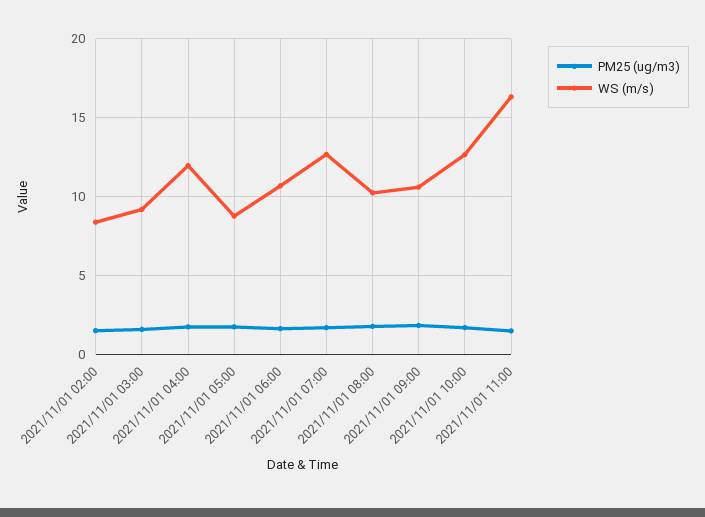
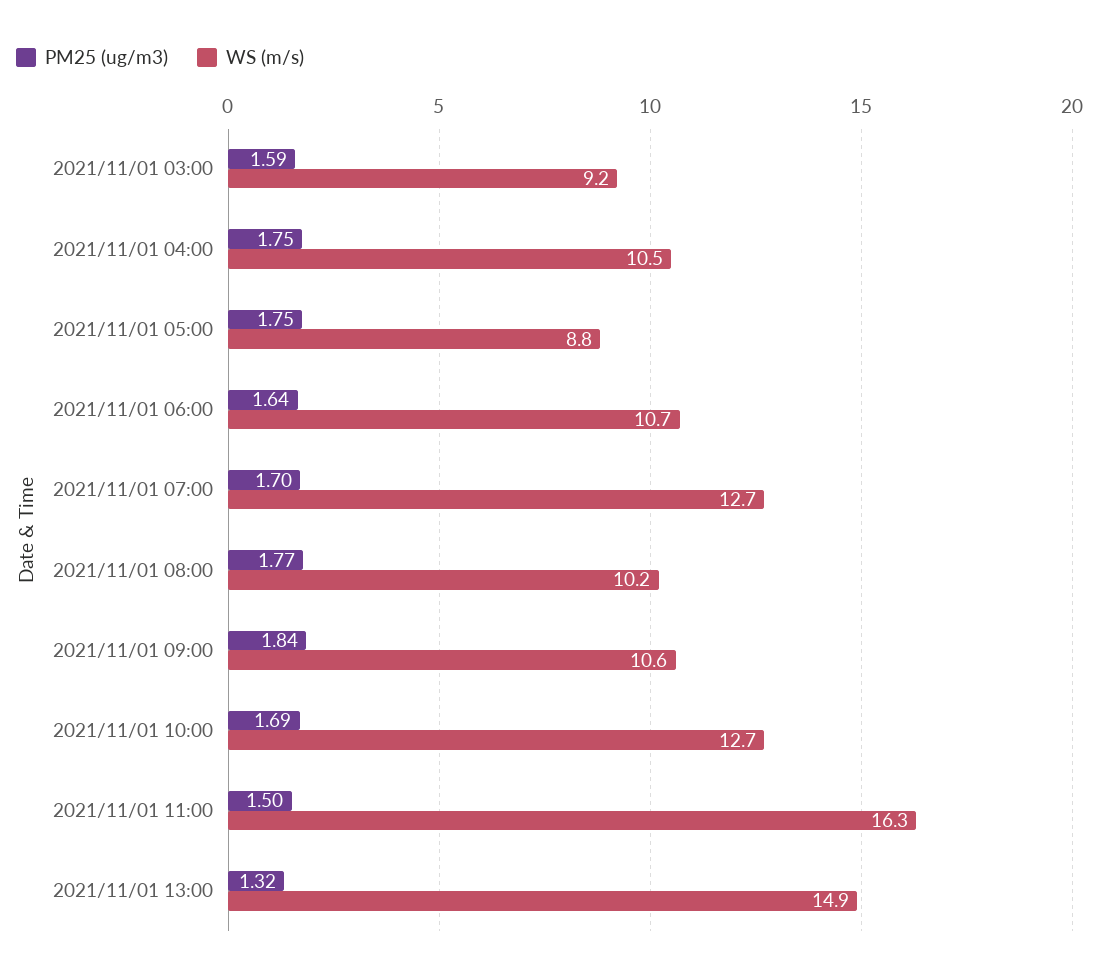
PM25 (ug/m3), 2021/11/01 02:00: 1.5 -> none
WS (m/s), 2021/11/01 02:00: 8.5 -> none
WS (m/s), 2021/11/01 04:00: 12 -> 10.5
PM25 (ug/m3), 2021/11/01 13:00: none -> 1.32
WS (m/s), 2021/11/01 13:00: none -> 14.9

